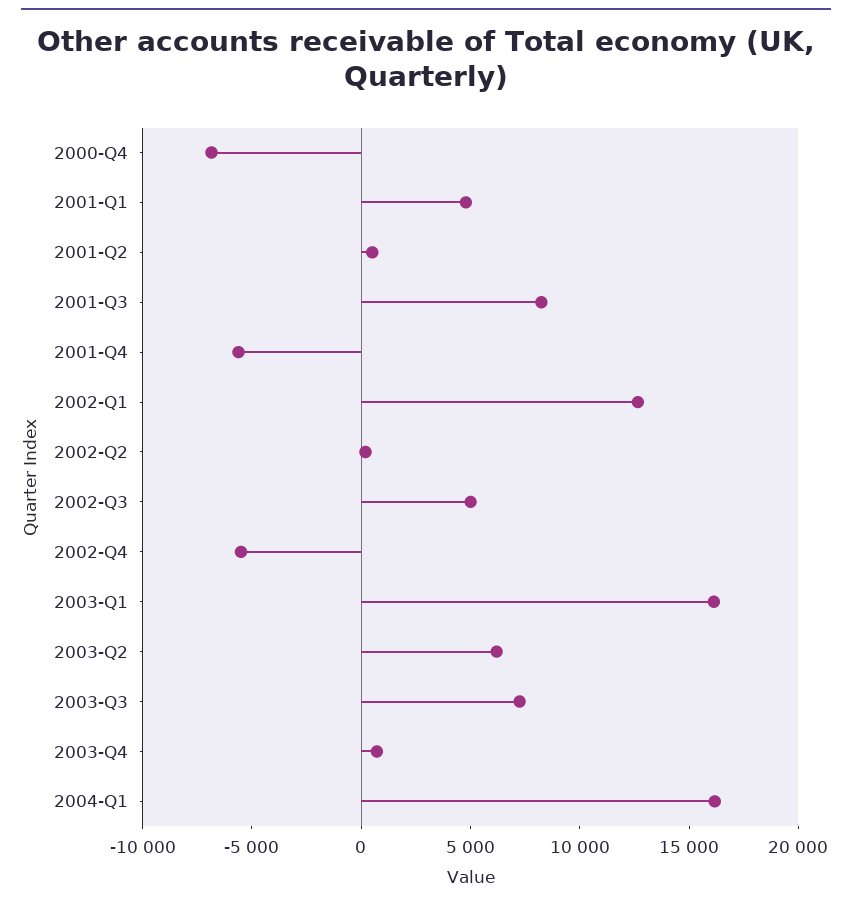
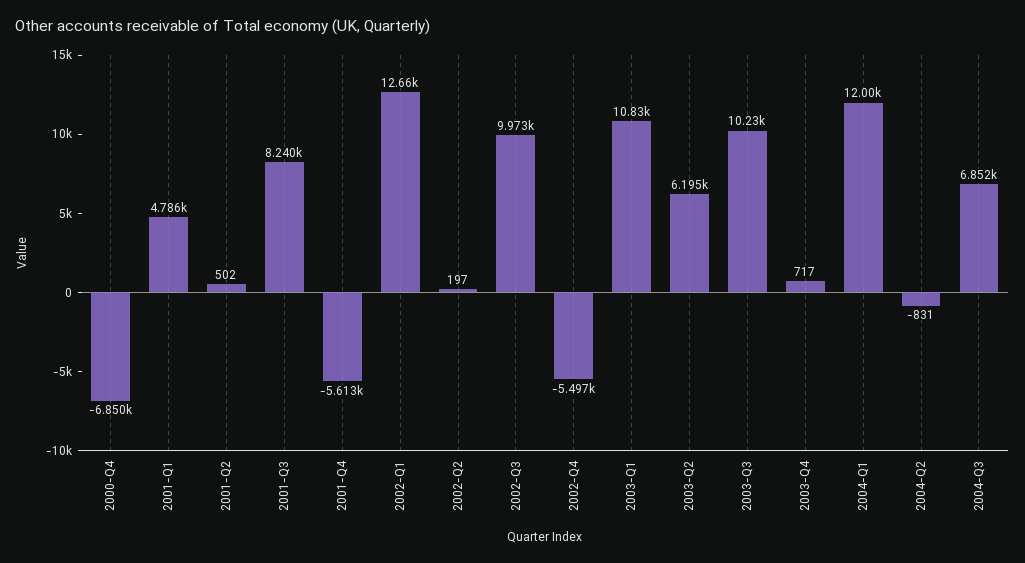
2002-Q3: 5000 -> 9973
2003-Q1: 16000 -> 10830
2003-Q3: 7000 -> 10230
2004-Q1: 16000 -> 12000
2004-Q2: none -> -831
2004-Q3: none -> 6852

